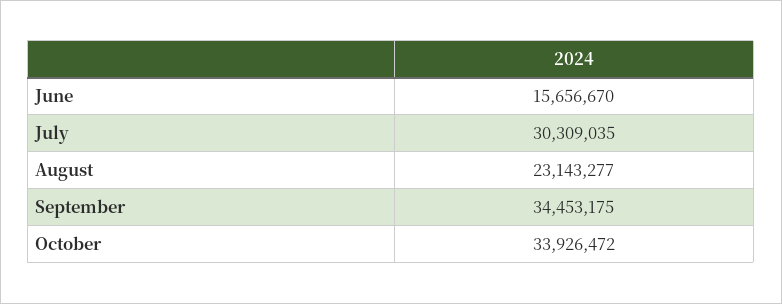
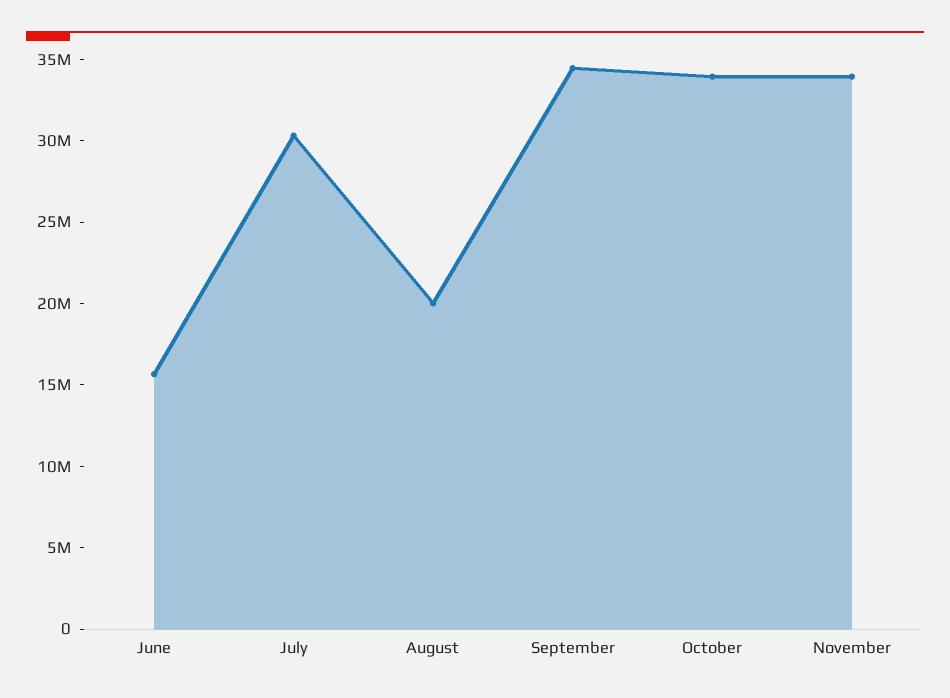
August: 23143277 -> 20000000
November: none -> 34000000

